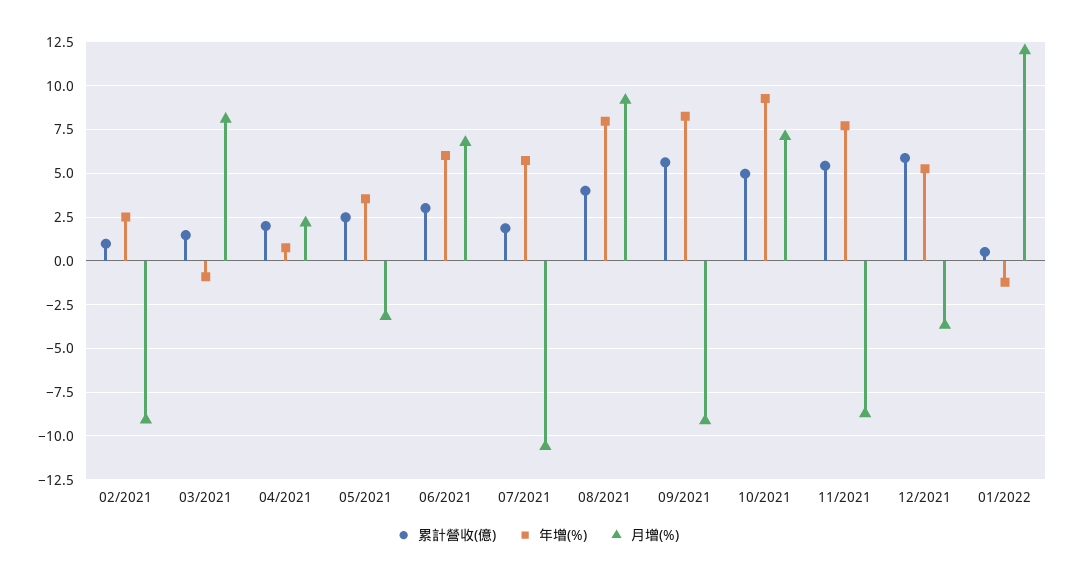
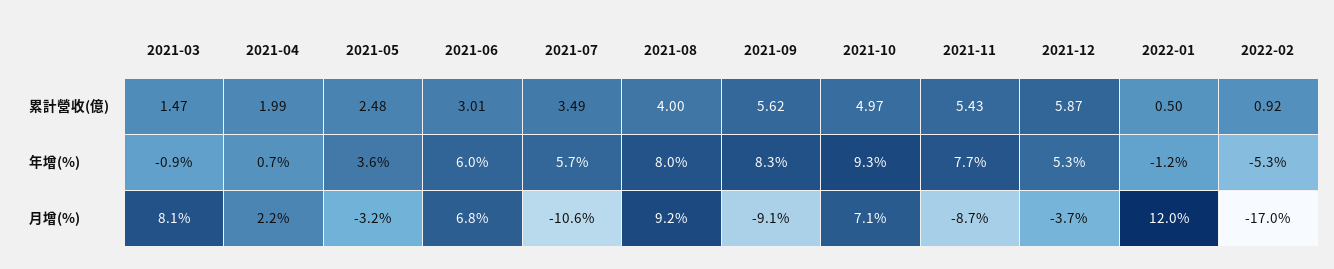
累計營收(億), 02/2021: 1 -> none
年增(%), 02/2021: 2.5 -> none
月增(%), 02/2021: -9 -> none
累計營收(億), 07/2021: 2 -> 3.49
累計營收(億), 2022-02: none -> 0.92
年增(%), 2022-02: none -> -5.3
月增(%), 2022-02: none -> -17

